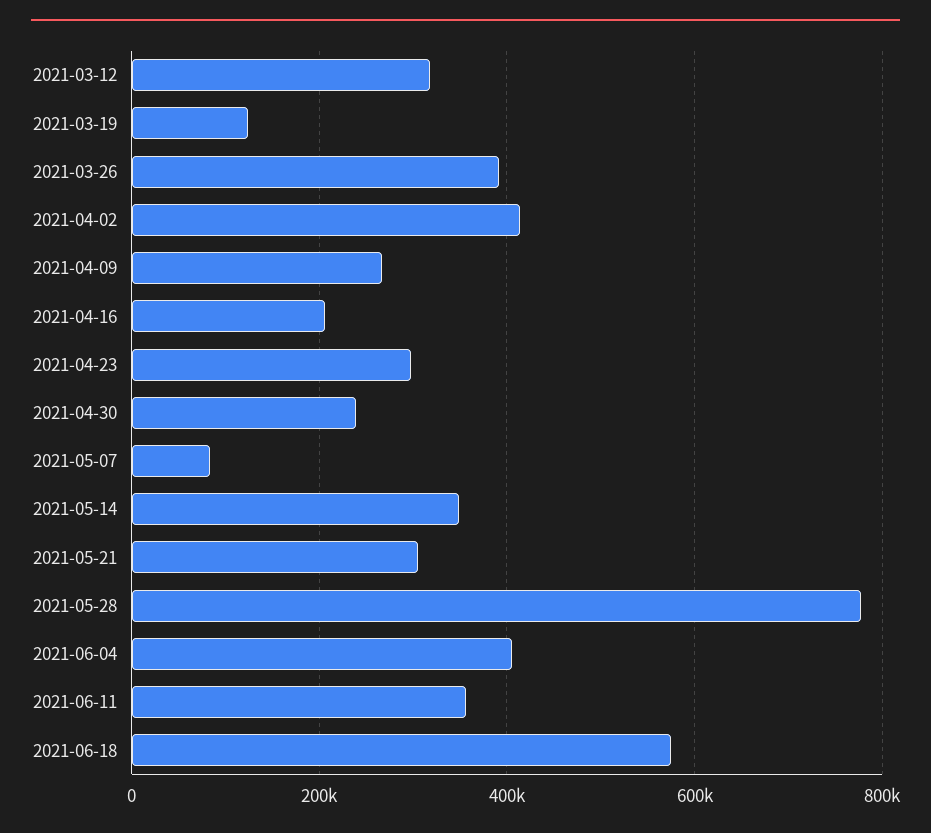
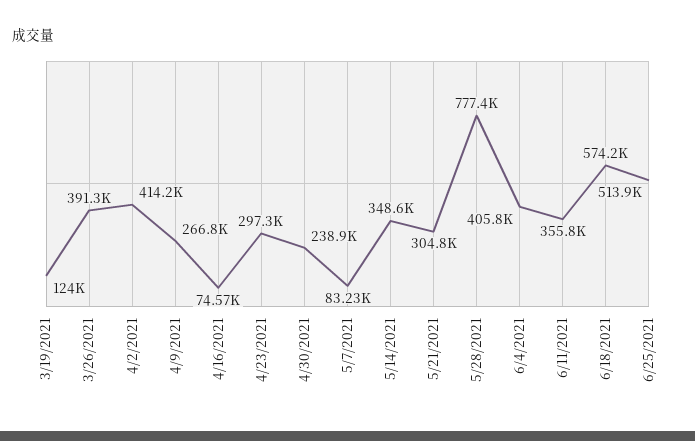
2021-03-12: 320000 -> none
2021-04-16: 200000 -> 74570
6/25/2021: none -> 513900

